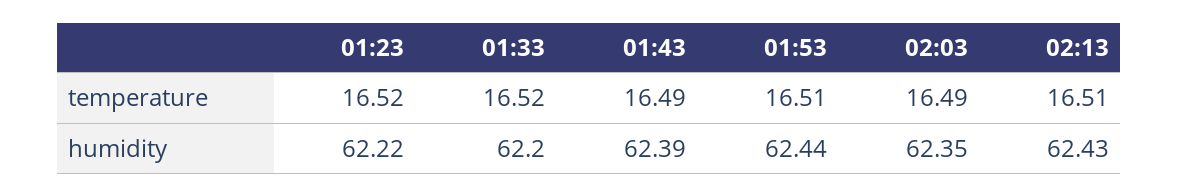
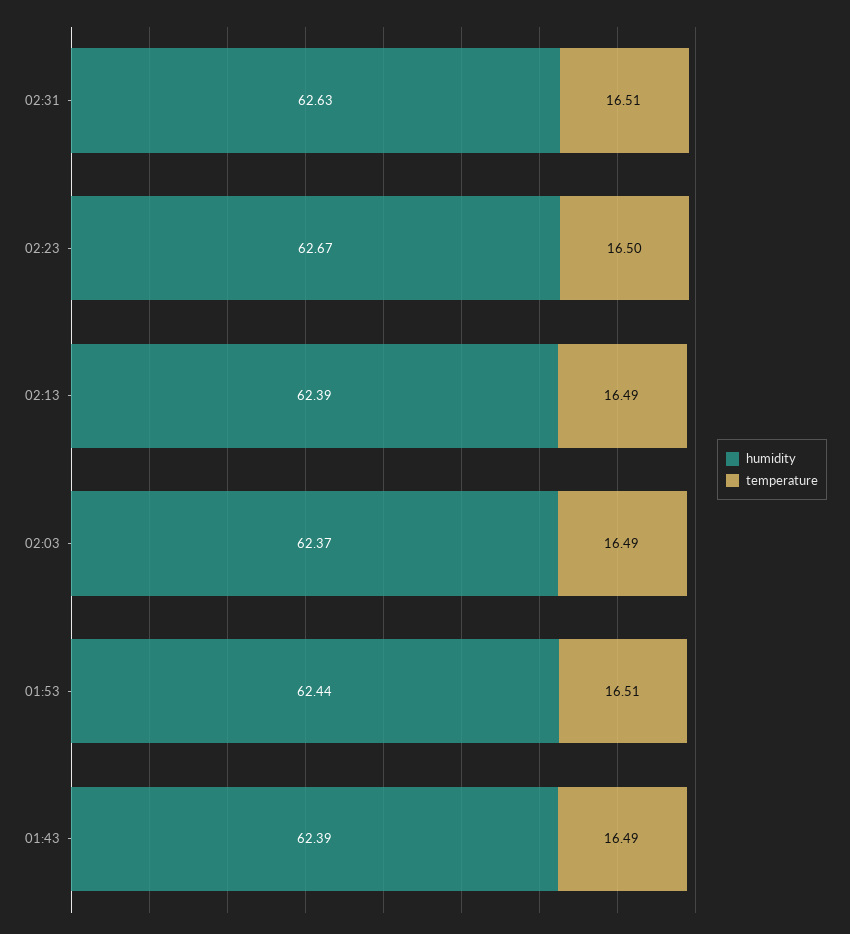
temperature, 01:23: 16.52 -> none
temperature, 01:33: 16.52 -> none
temperature, 02:13: 16.51 -> 16.49
humidity, 01:23: 62.22 -> none
humidity, 01:33: 62.2 -> none
humidity, 02:03: 62.35 -> 62.37
humidity, 02:13: 62.43 -> 62.39
humidity, 02:31: none -> 62.63
temperature, 02:31: none -> 16.51
humidity, 02:23: none -> 62.67
temperature, 02:23: none -> 16.5

